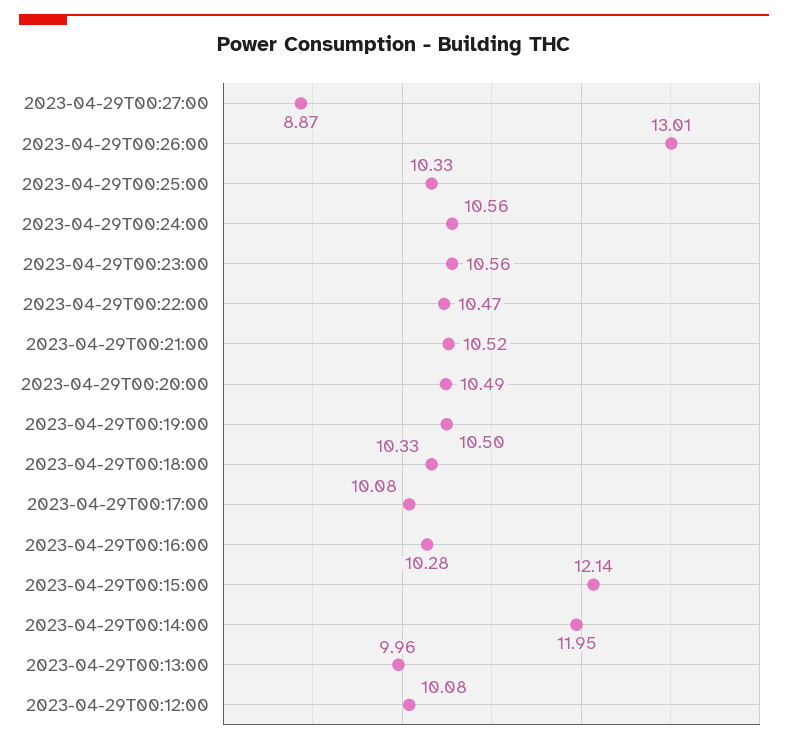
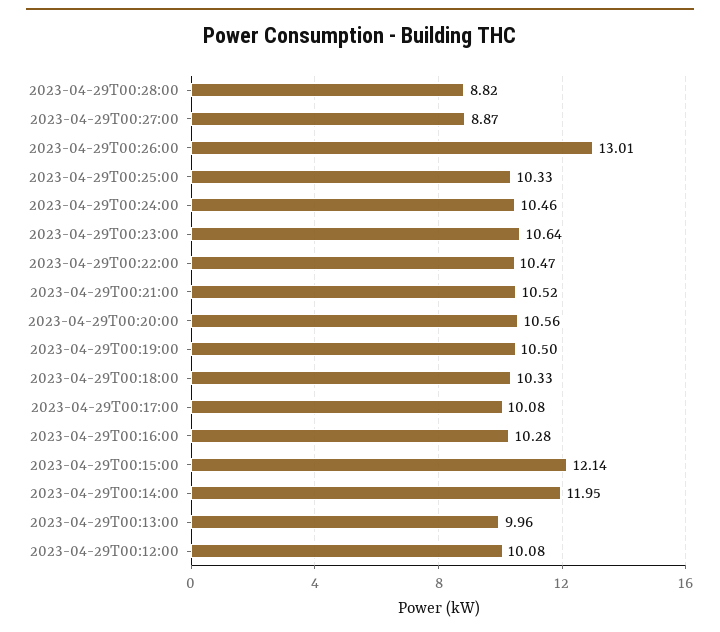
2023-04-29T00:24:00: 10.56 -> 10.46
2023-04-29T00:23:00: 10.56 -> 10.64
2023-04-29T00:20:00: 10.49 -> 10.56
2023-04-29T00:28:00: none -> 8.82

